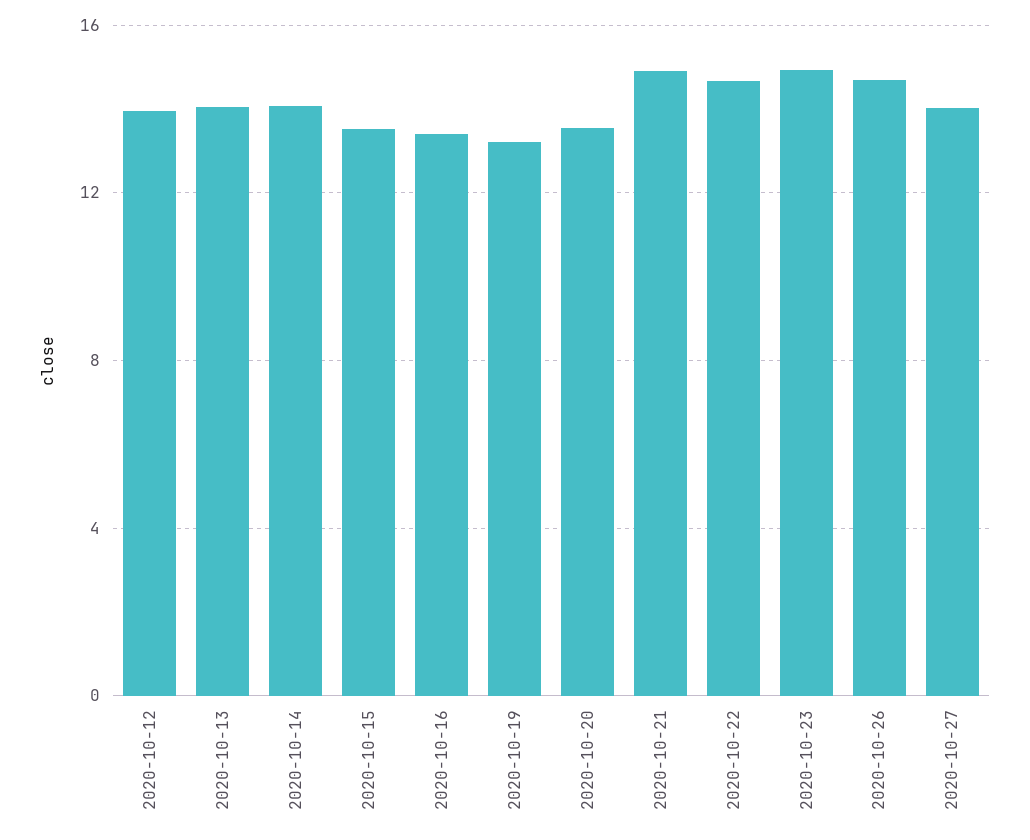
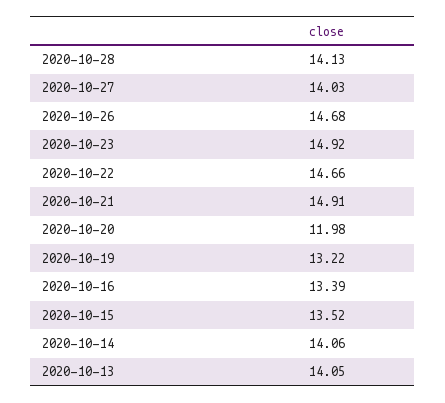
2020-10-12: 14 -> none
2020-10-20: 13.5 -> 11.98
2020-10-28: none -> 14.13

